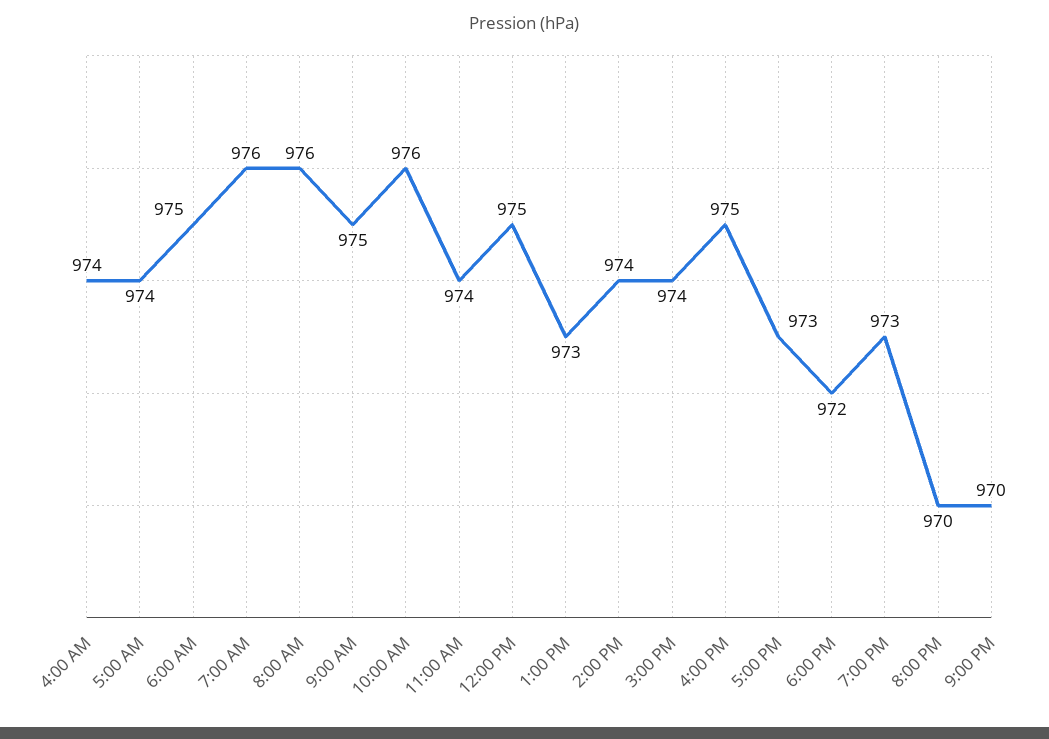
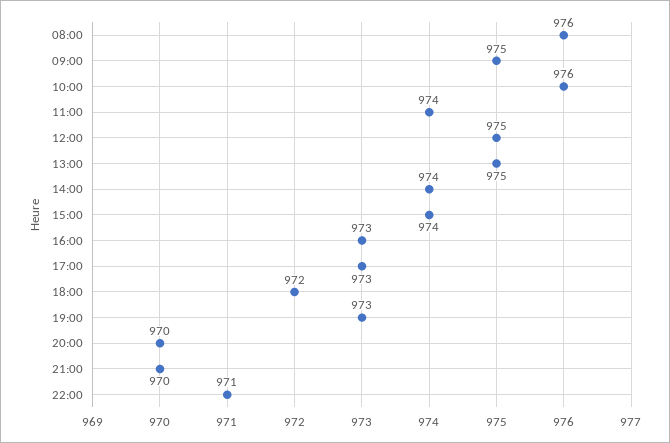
4:00 AM: 974 -> none
5:00 AM: 974 -> none
6:00 AM: 975 -> none
7:00 AM: 976 -> none
1:00 PM: 973 -> 975
4:00 PM: 975 -> 973
22:00: none -> 971

